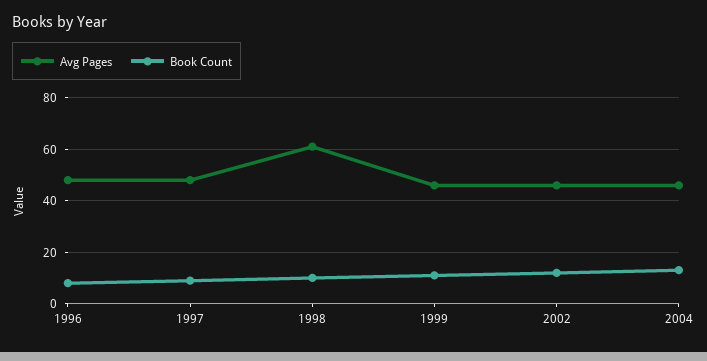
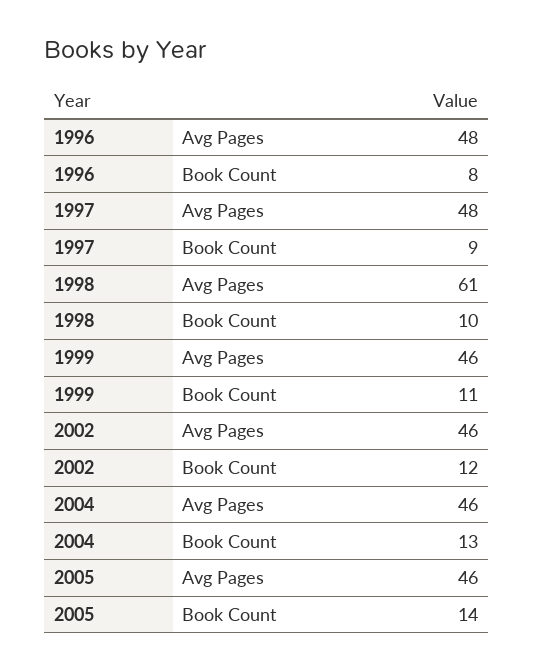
Avg Pages, 2005: none -> 46
Book Count, 2005: none -> 14

